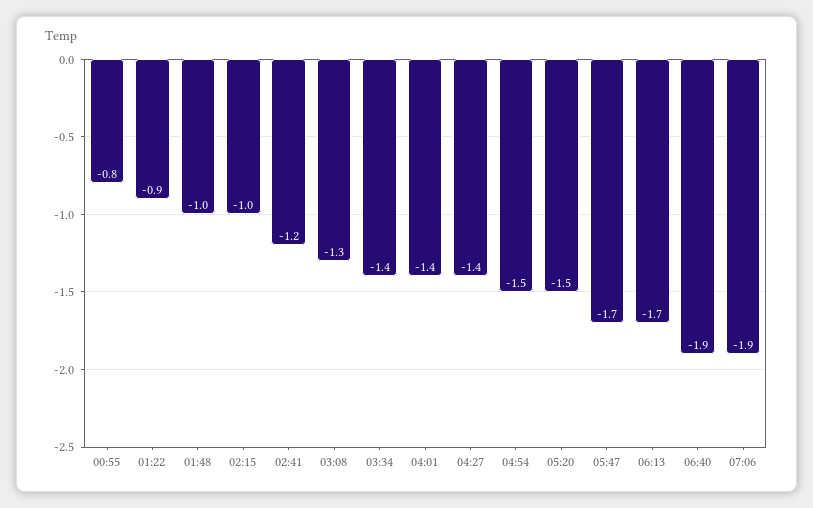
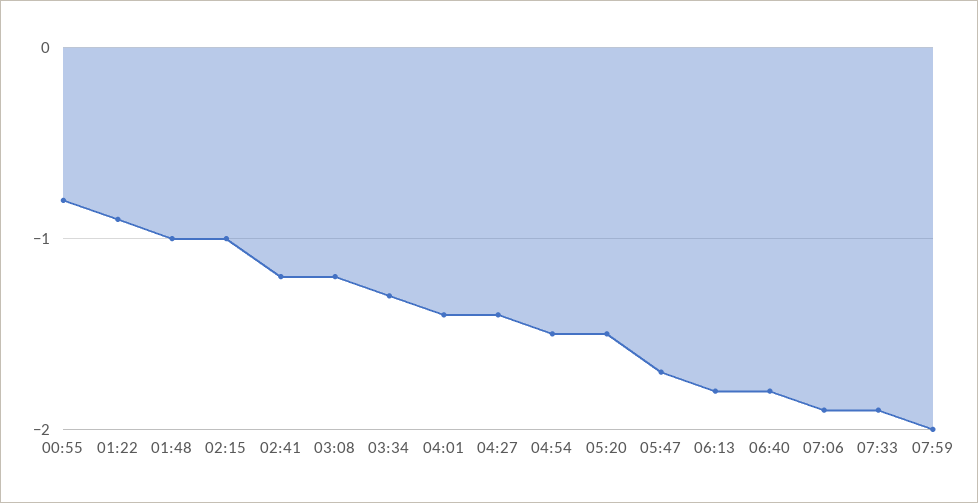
03:08: -1.3 -> -1.2
03:34: -1.4 -> -1.3
06:13: -1.7 -> -1.8
06:40: -1.9 -> -1.8
07:33: none -> -1.9
07:59: none -> -2

